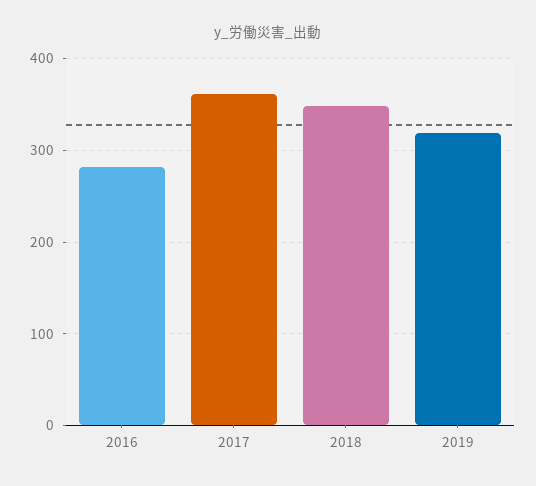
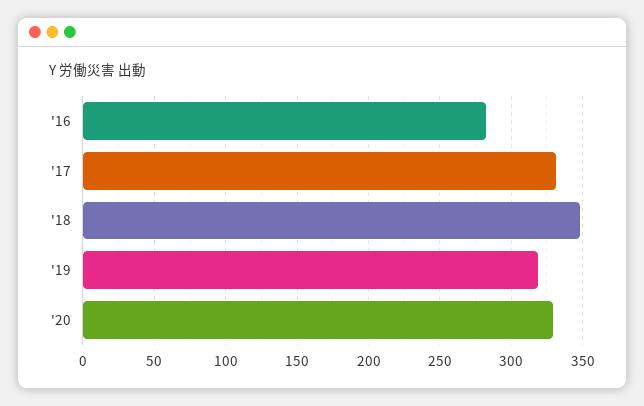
2017: 360 -> 330
'20: none -> 330

